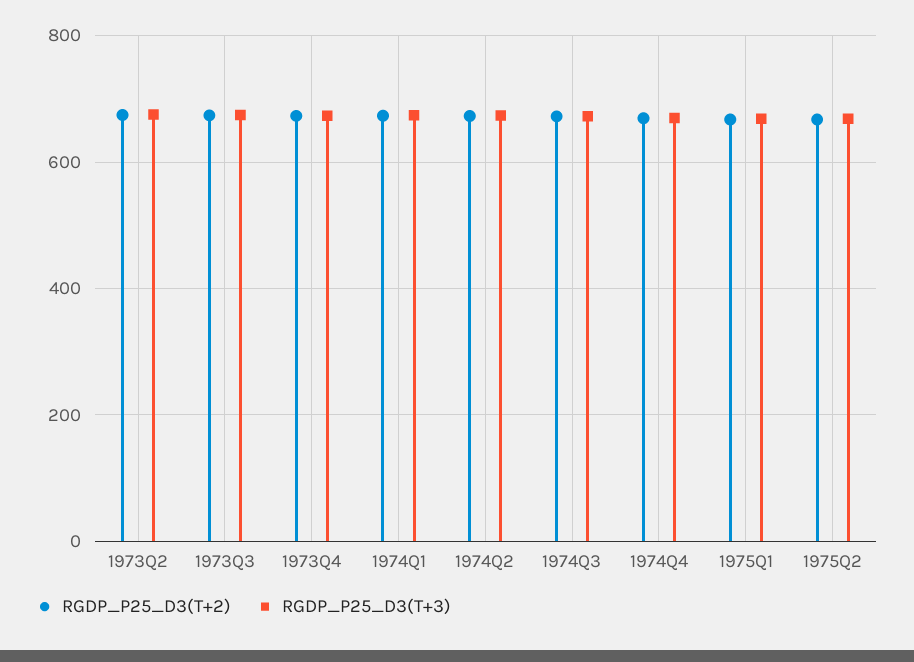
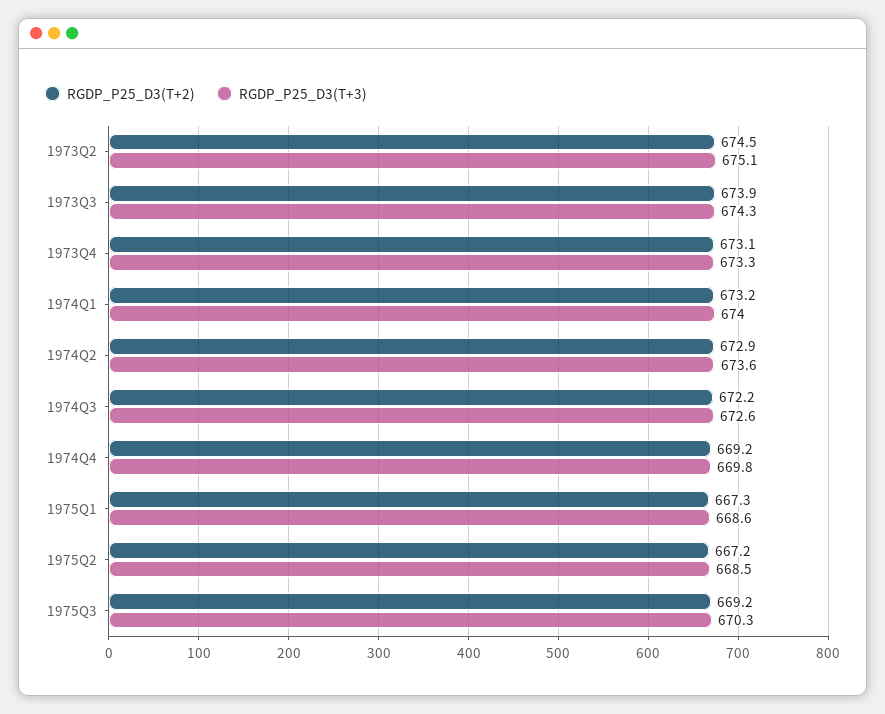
RGDP_P25_D3(T+2), 1975Q3: none -> 669.2
RGDP_P25_D3(T+3), 1975Q3: none -> 670.3

